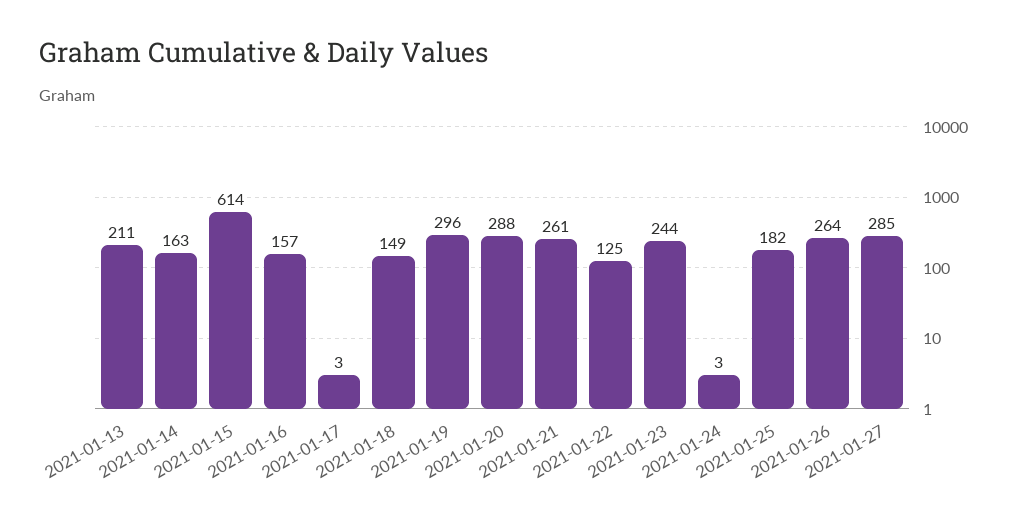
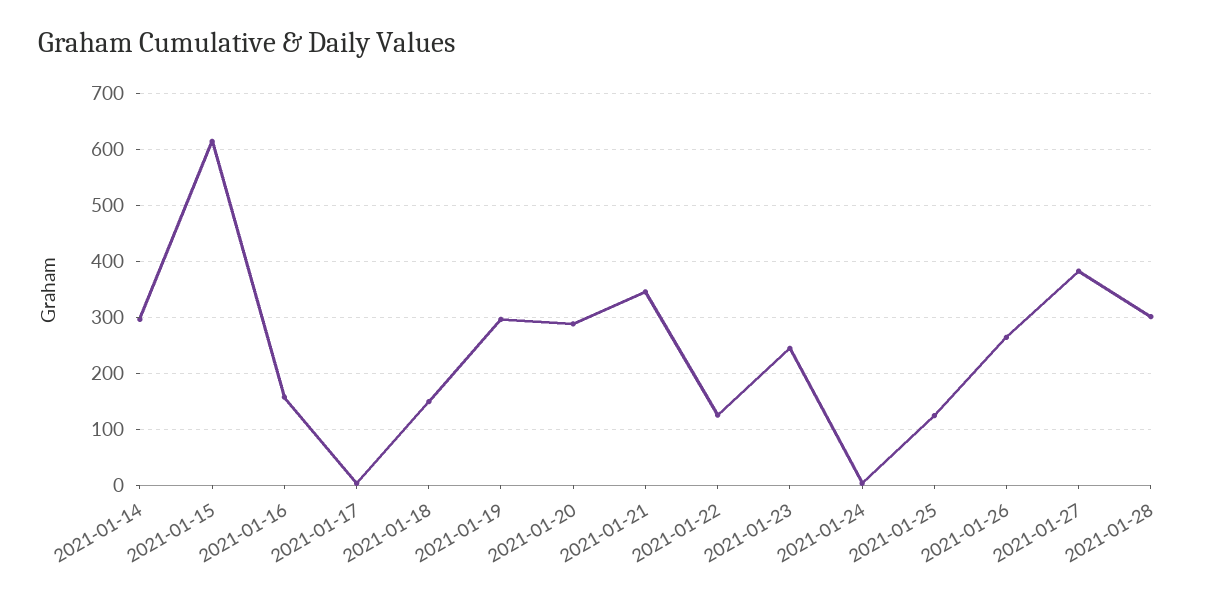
2021-01-13: 211 -> none
2021-01-14: 163 -> 300
2021-01-21: 261 -> 340
2021-01-25: 182 -> 120
2021-01-27: 285 -> 380
2021-01-28: none -> 300

